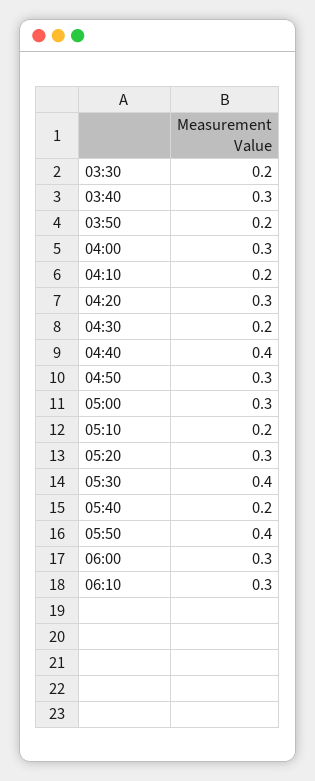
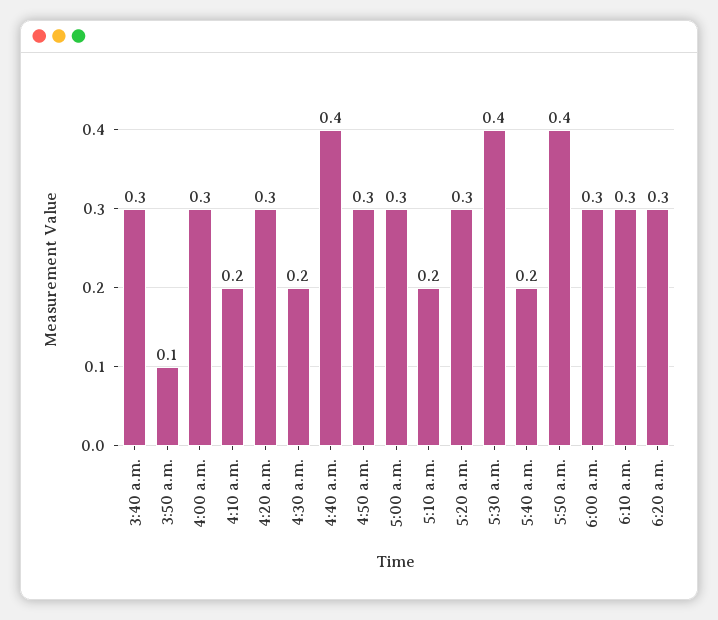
03:30: 0.2 -> none
03:50: 0.2 -> 0.1
6:20 a.m.: none -> 0.3

